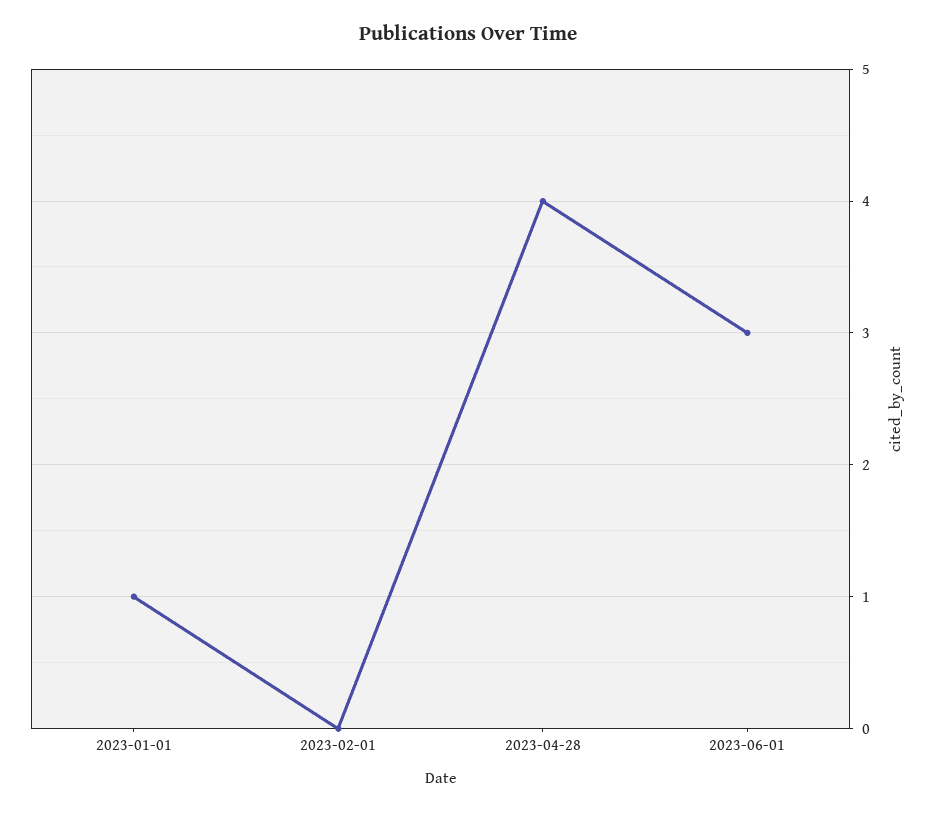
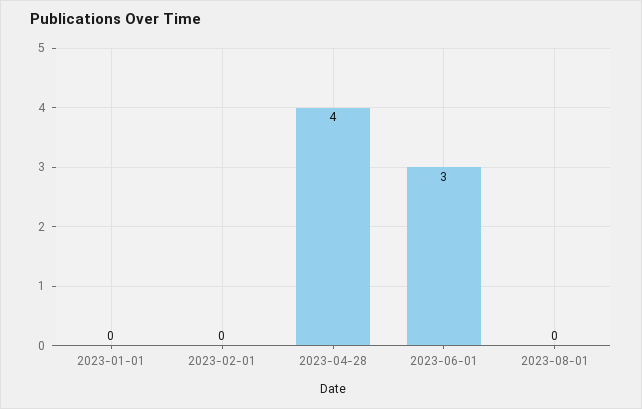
2023-01-01: 1 -> 0
2023-08-01: none -> 0

